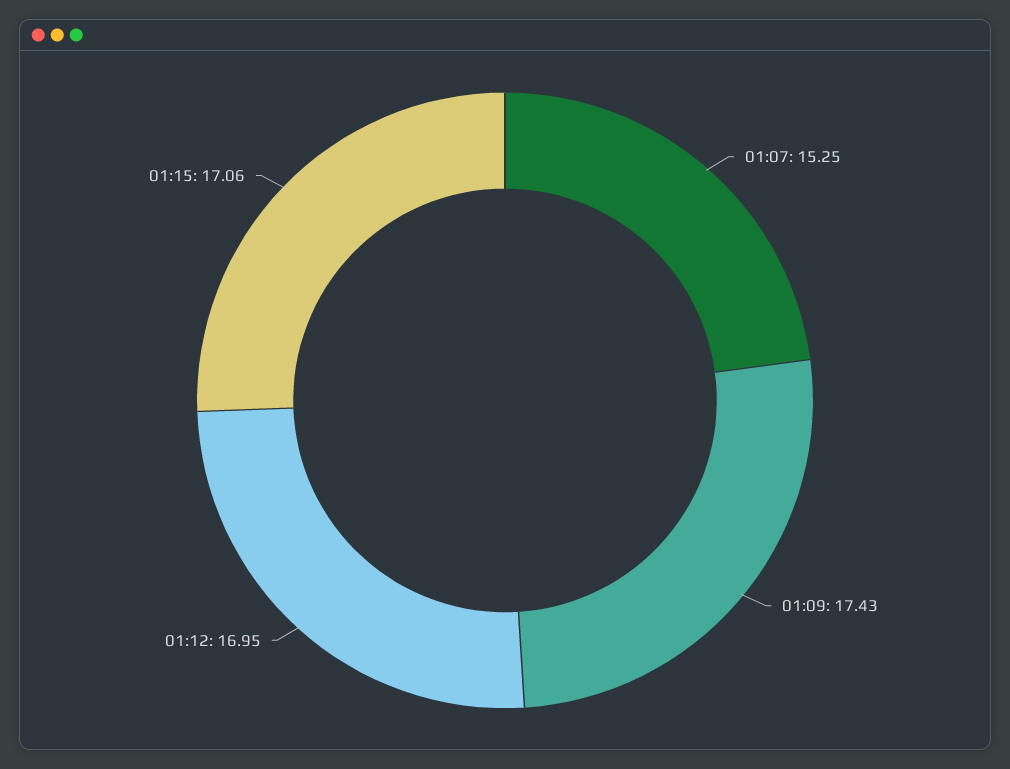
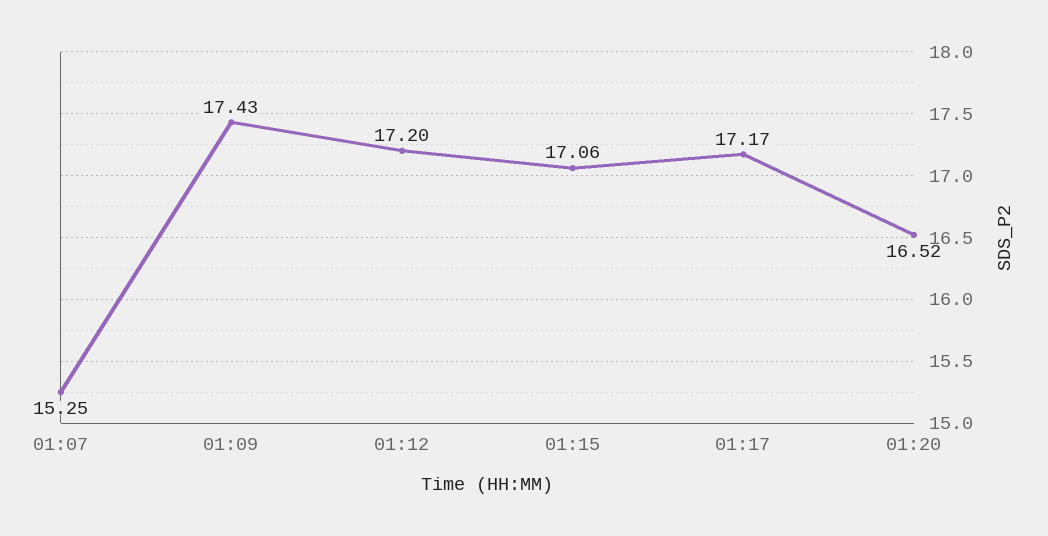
01:12: 16.95 -> 17.2
01:17: none -> 17.17
01:20: none -> 16.52

